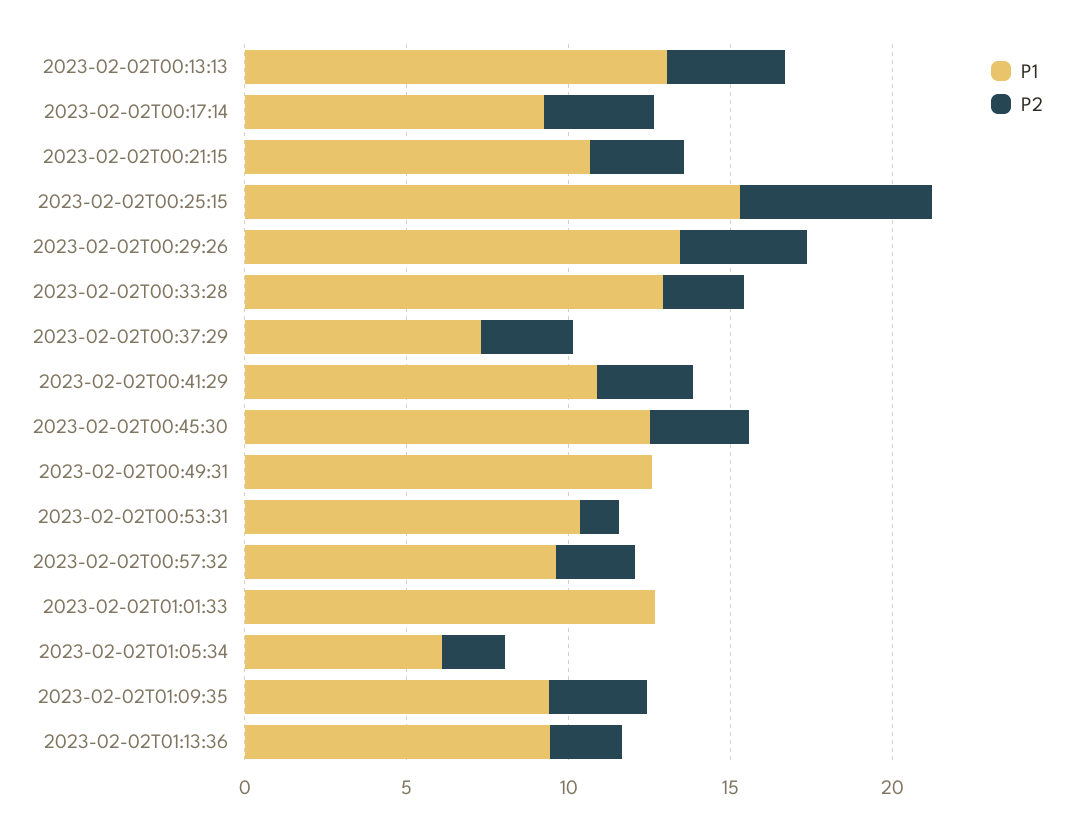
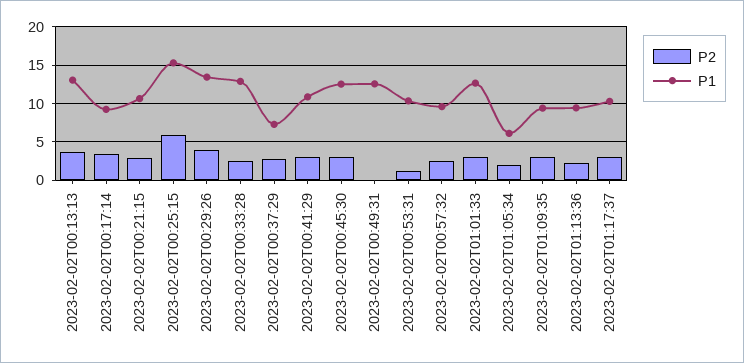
P2, 2023-02-02T01:01:33: 0 -> 3
P2, 2023-02-02T01:17:37: none -> 3
P1, 2023-02-02T01:17:37: none -> 10

